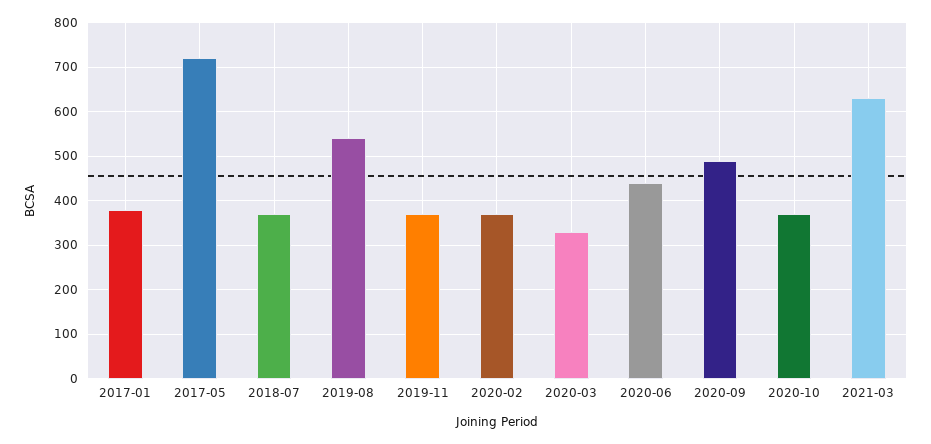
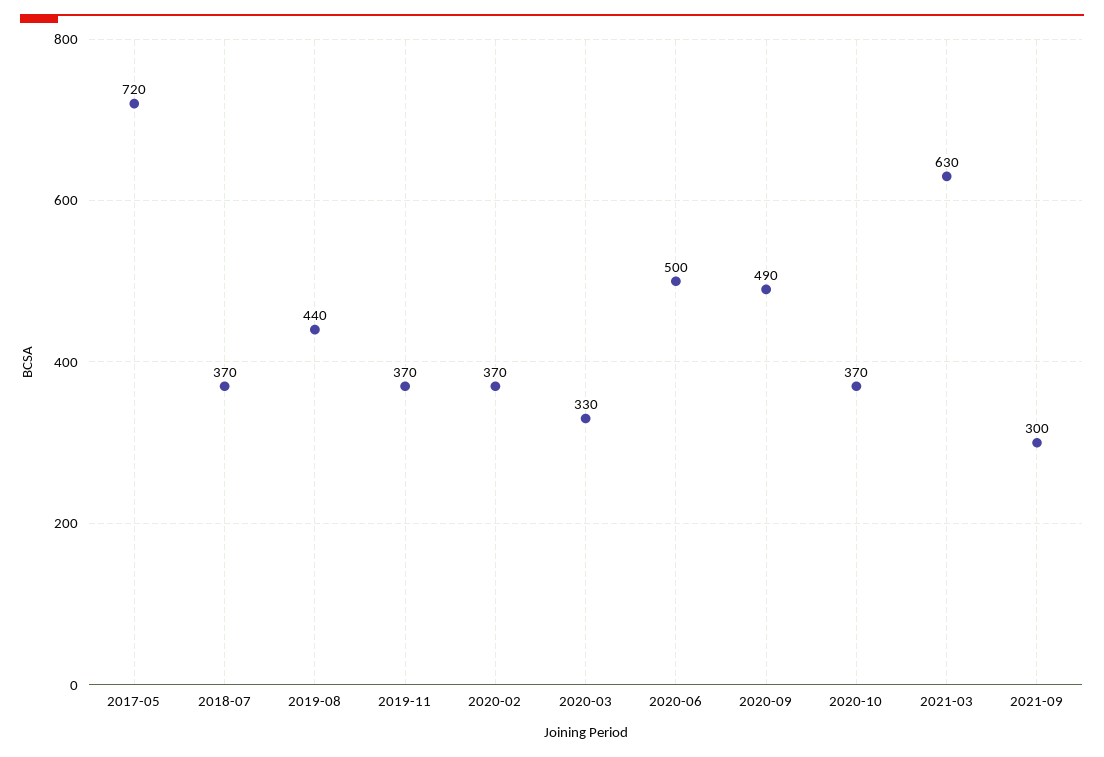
2017-01: 380 -> none
2019-08: 540 -> 440
2020-06: 440 -> 500
2021-09: none -> 300

